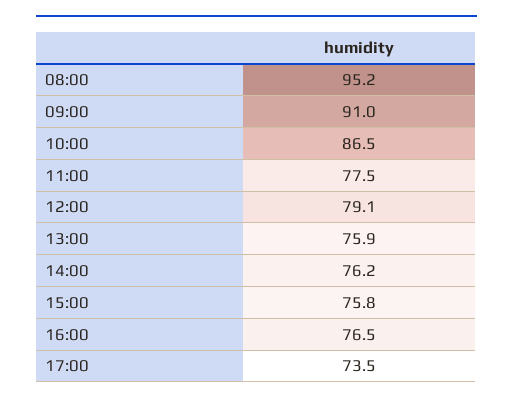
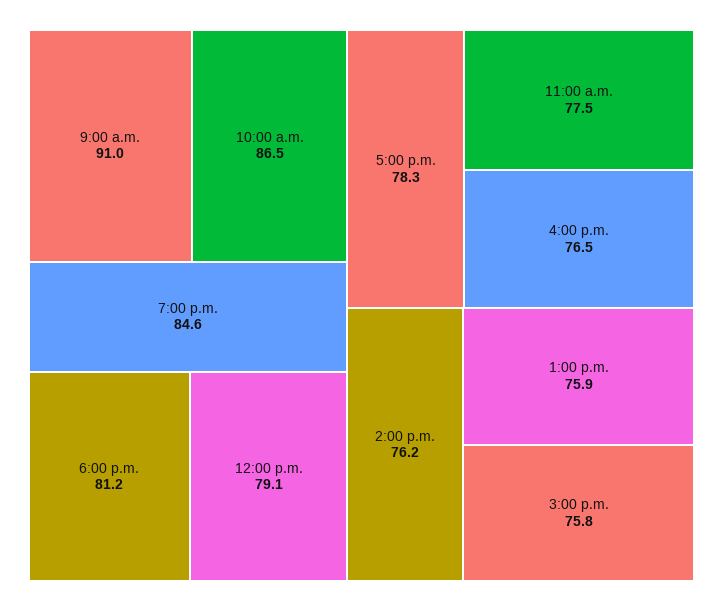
08:00: 95.2 -> none
17:00: 73.5 -> 78.3
7:00 p.m.: none -> 84.6
6:00 p.m.: none -> 81.2

